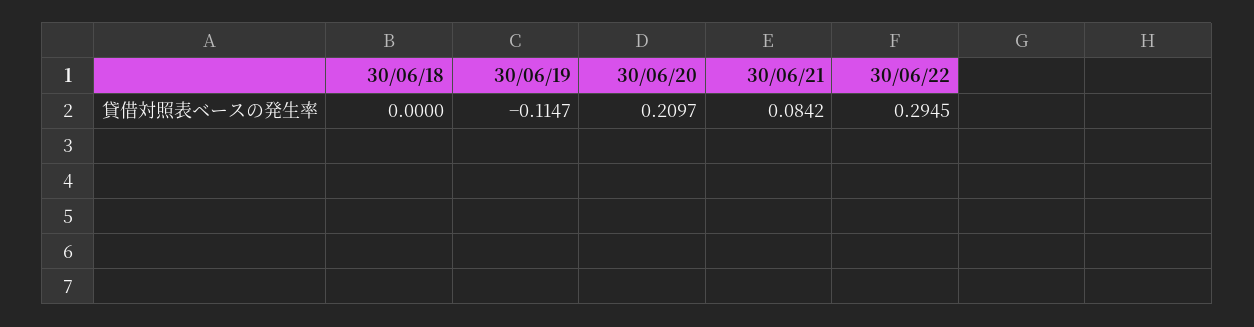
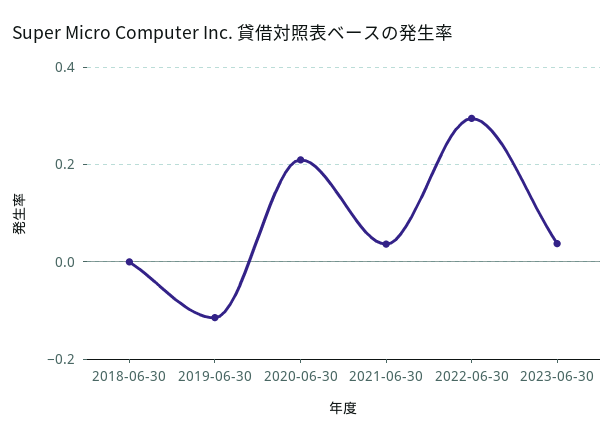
30/06/21: 0.0842 -> 0.04
2023-06-30: none -> 0.04

